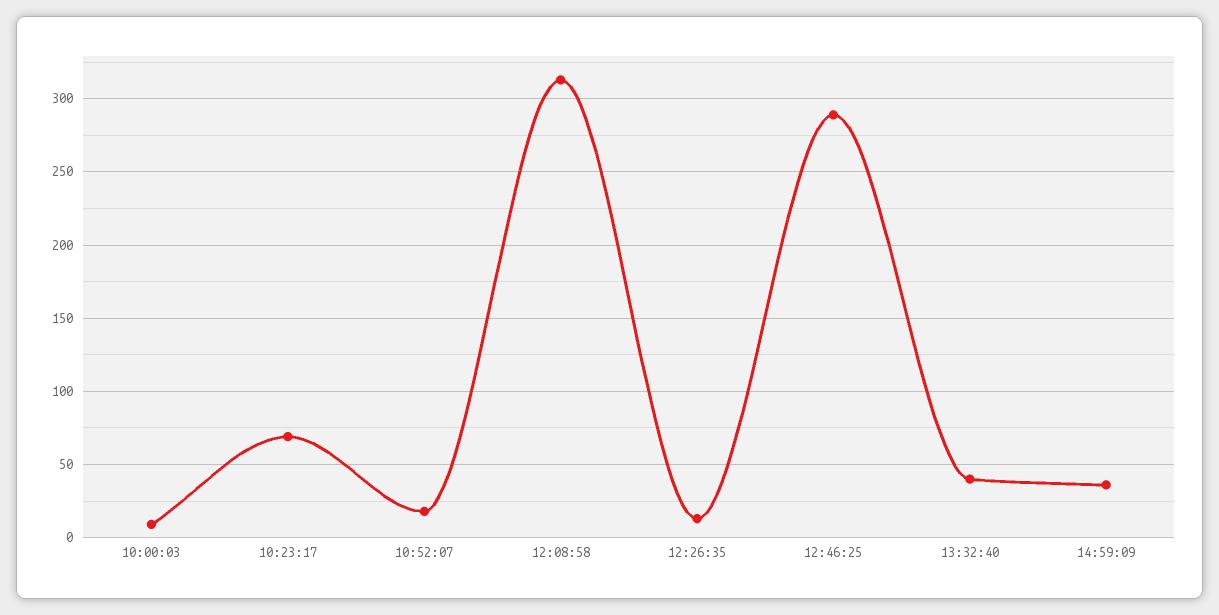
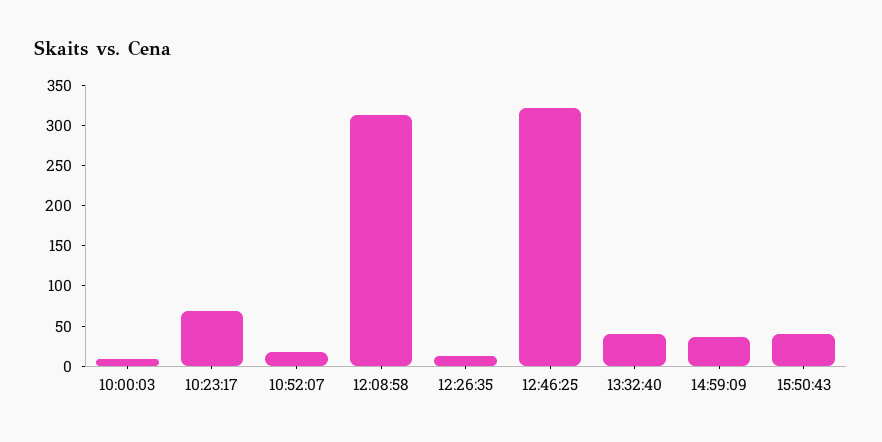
12:46:25: 290 -> 320
15:50:43: none -> 40

